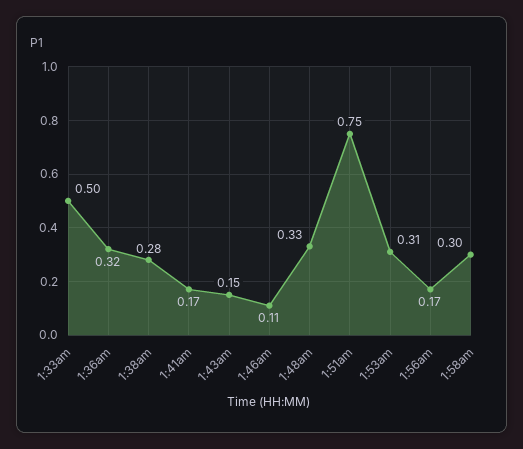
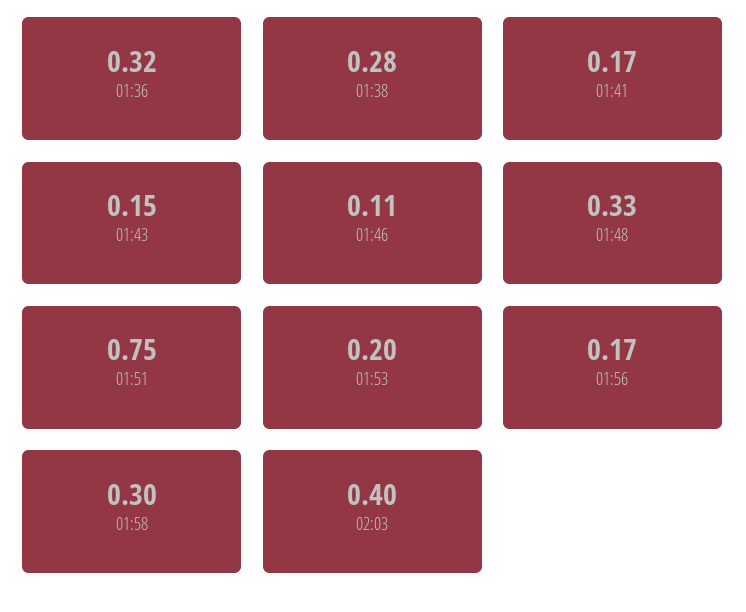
1:33am: 0.5 -> none
1:53am: 0.31 -> 0.2
02:03: none -> 0.4

